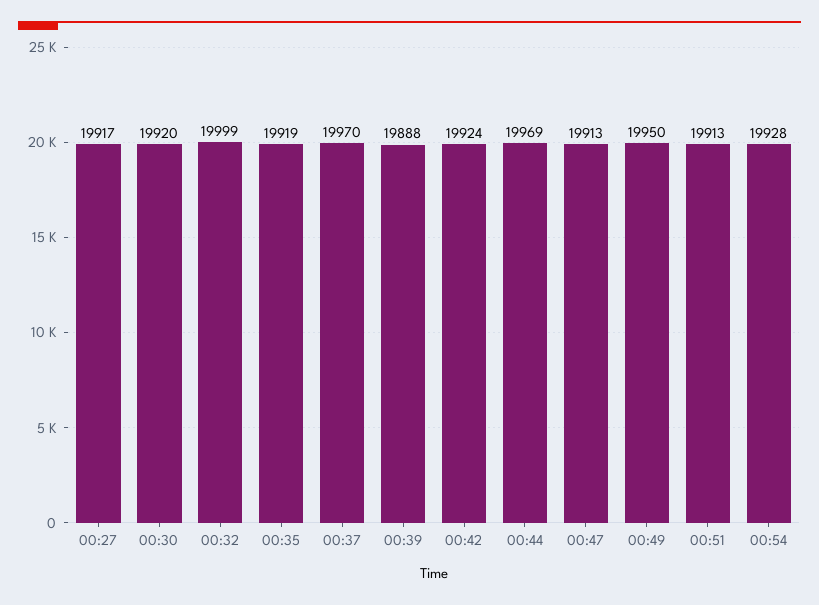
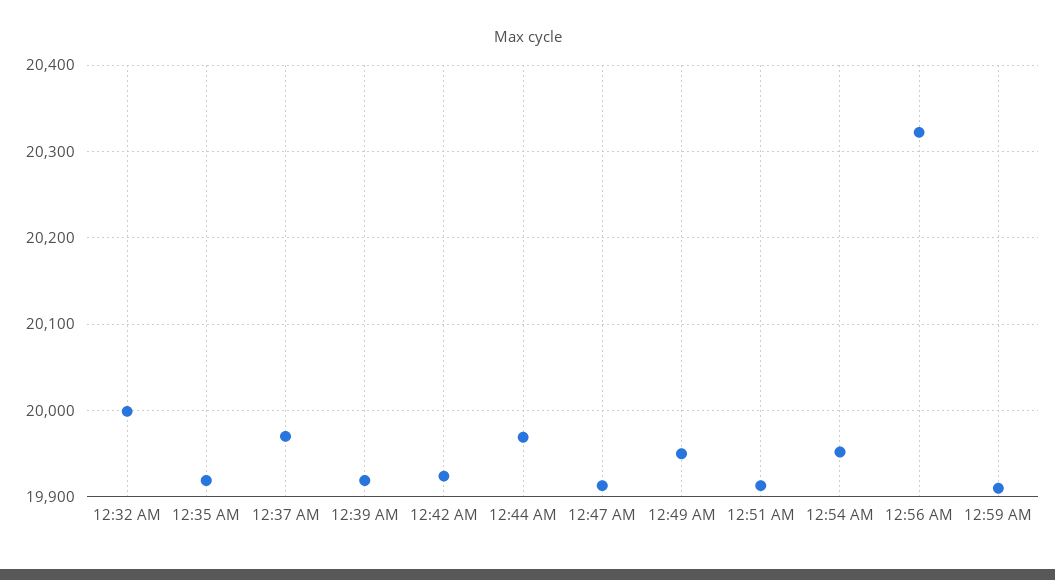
00:27: 19917 -> none
00:30: 19920 -> none
00:39: 19888 -> 19920
00:54: 19928 -> 19950
12:56 AM: none -> 20320
12:59 AM: none -> 19910

